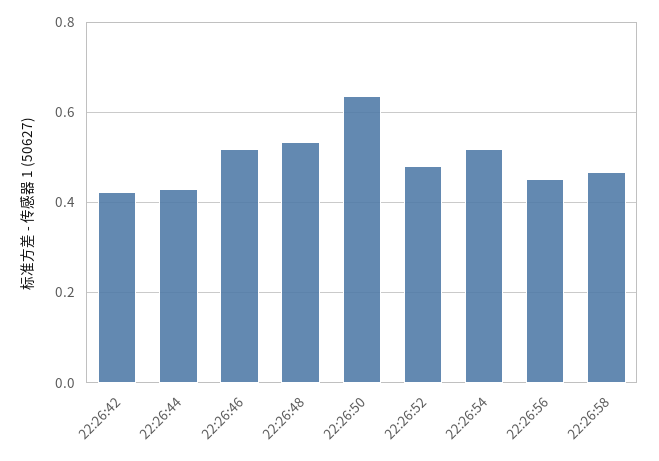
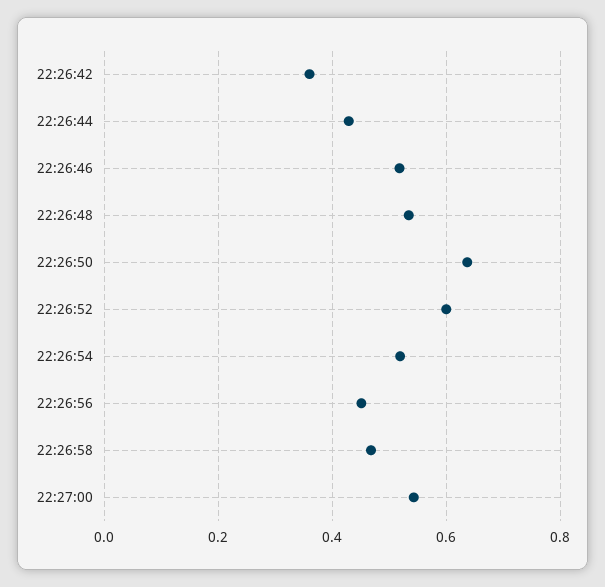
22:26:42: 0.42 -> 0.36
22:26:52: 0.48 -> 0.6
22:27:00: none -> 0.54

